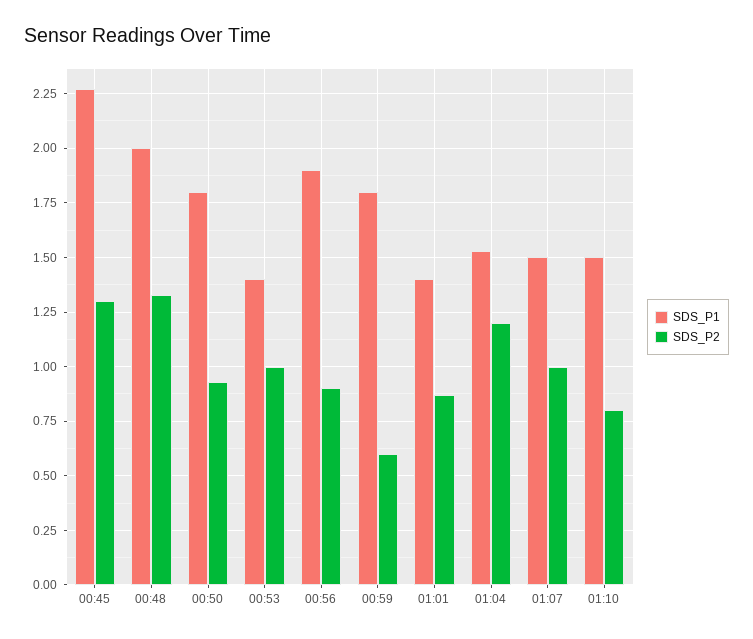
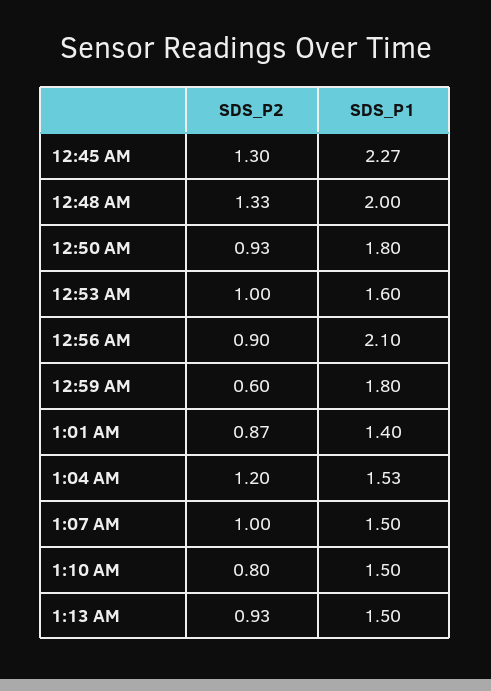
SDS_P1, 00:53: 1.4 -> 1.6
SDS_P1, 00:56: 1.9 -> 2.1
SDS_P2, 1:13 AM: none -> 0.93
SDS_P1, 1:13 AM: none -> 1.5

